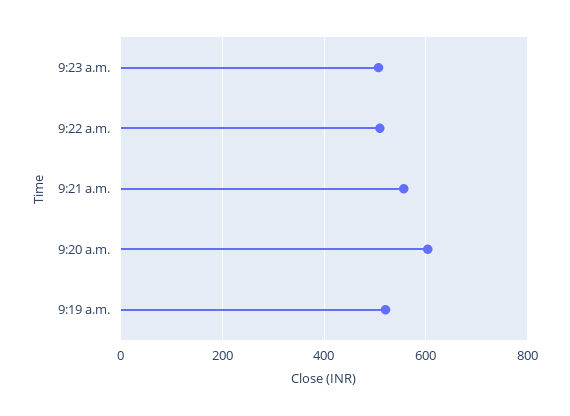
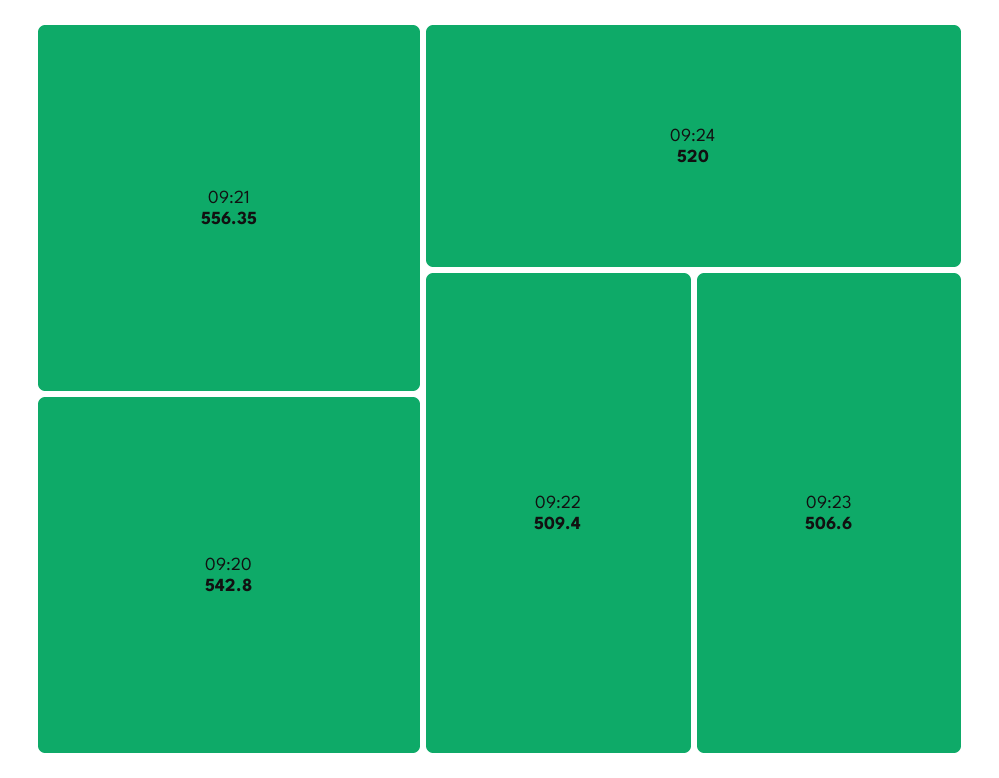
9:20 a.m.: 600 -> 542.8
9:19 a.m.: 520 -> none
09:24: none -> 520

